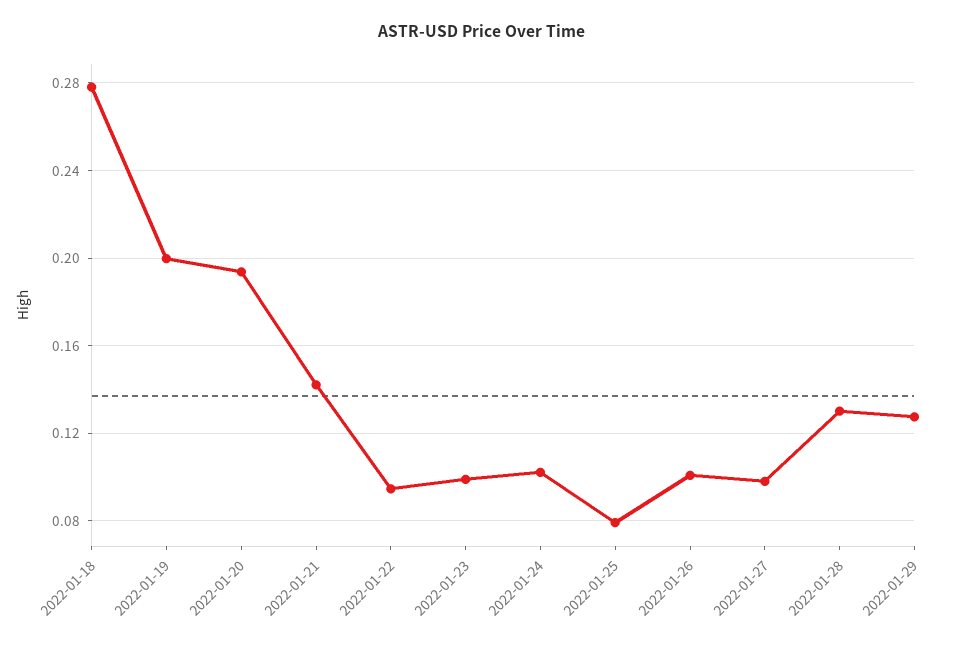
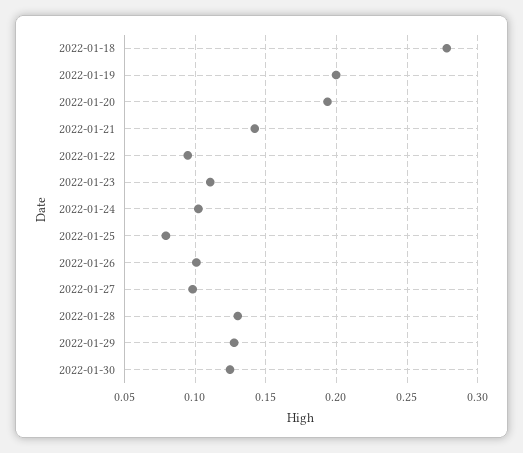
2022-01-23: 0.1 -> 0.11
2022-01-30: none -> 0.125

